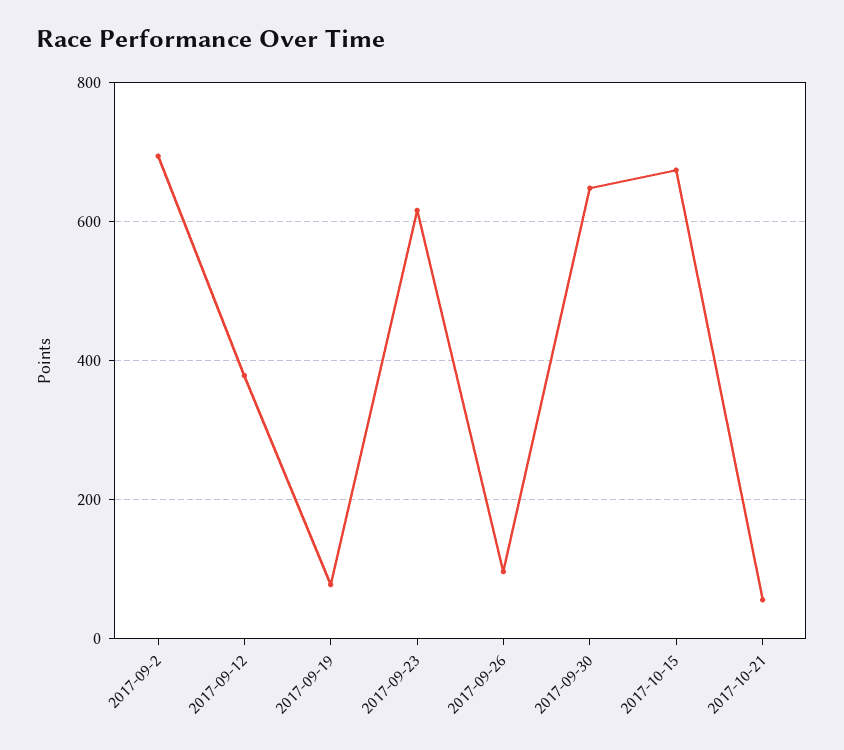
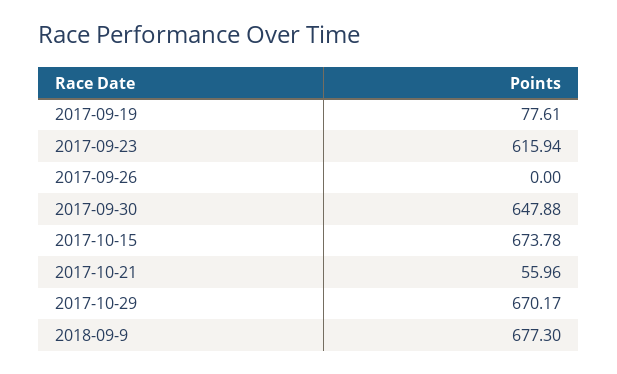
2017-09-2: 700 -> none
2017-09-12: 380 -> none
2017-09-26: 100 -> 0
2017-10-29: none -> 670.17
2018-09-9: none -> 677.3

